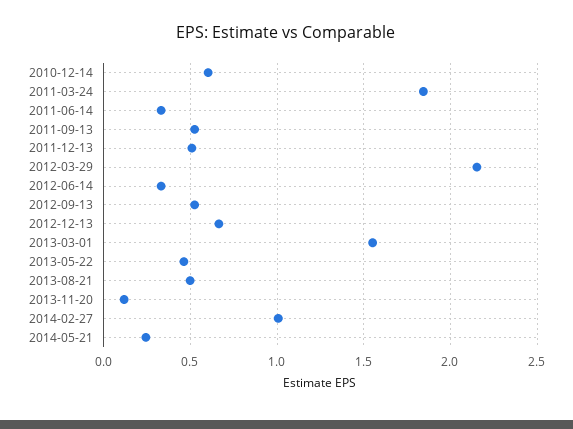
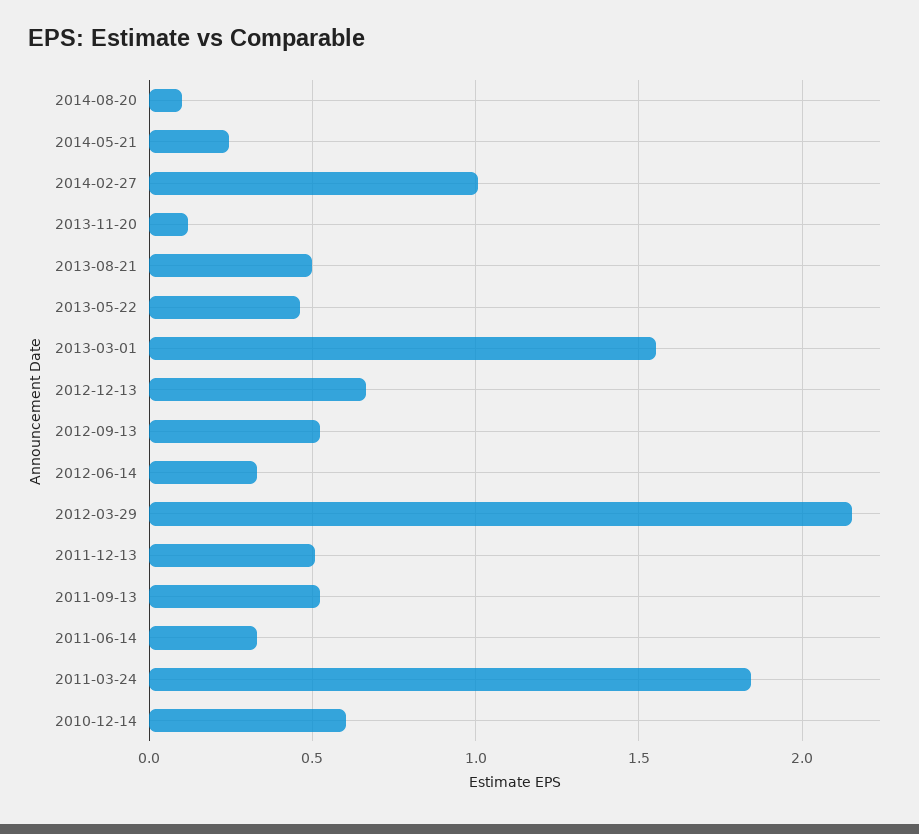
2014-08-20: none -> 0.1

